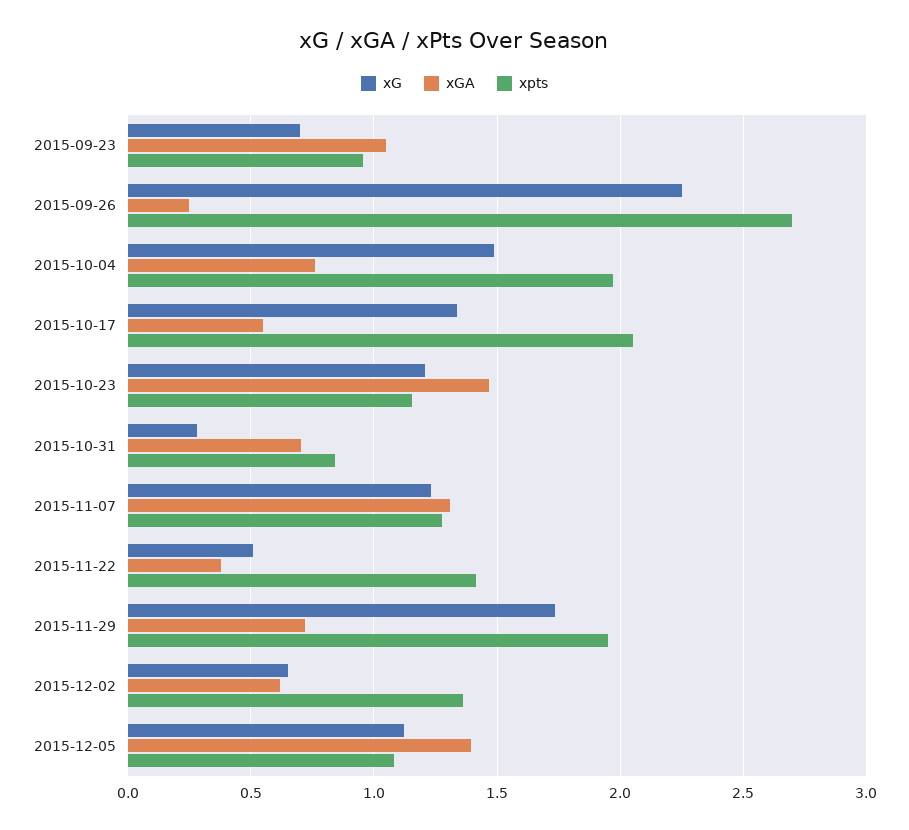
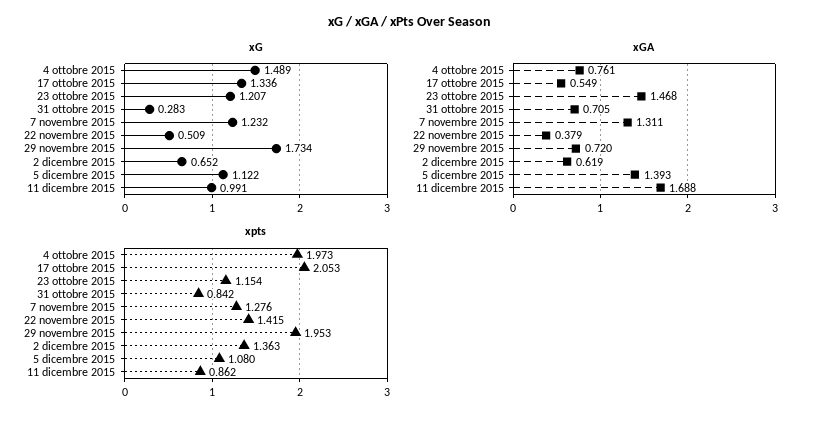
xG, 2015-09-23: 0.7 -> none
xGA, 2015-09-23: 1.05 -> none
xpts, 2015-09-23: 0.95 -> none
xG, 2015-09-26: 2.25 -> none
xGA, 2015-09-26: 0.25 -> none
xpts, 2015-09-26: 2.7 -> none
xG, 11 dicembre 2015: none -> 0.991
xGA, 11 dicembre 2015: none -> 1.688
xpts, 11 dicembre 2015: none -> 0.862

